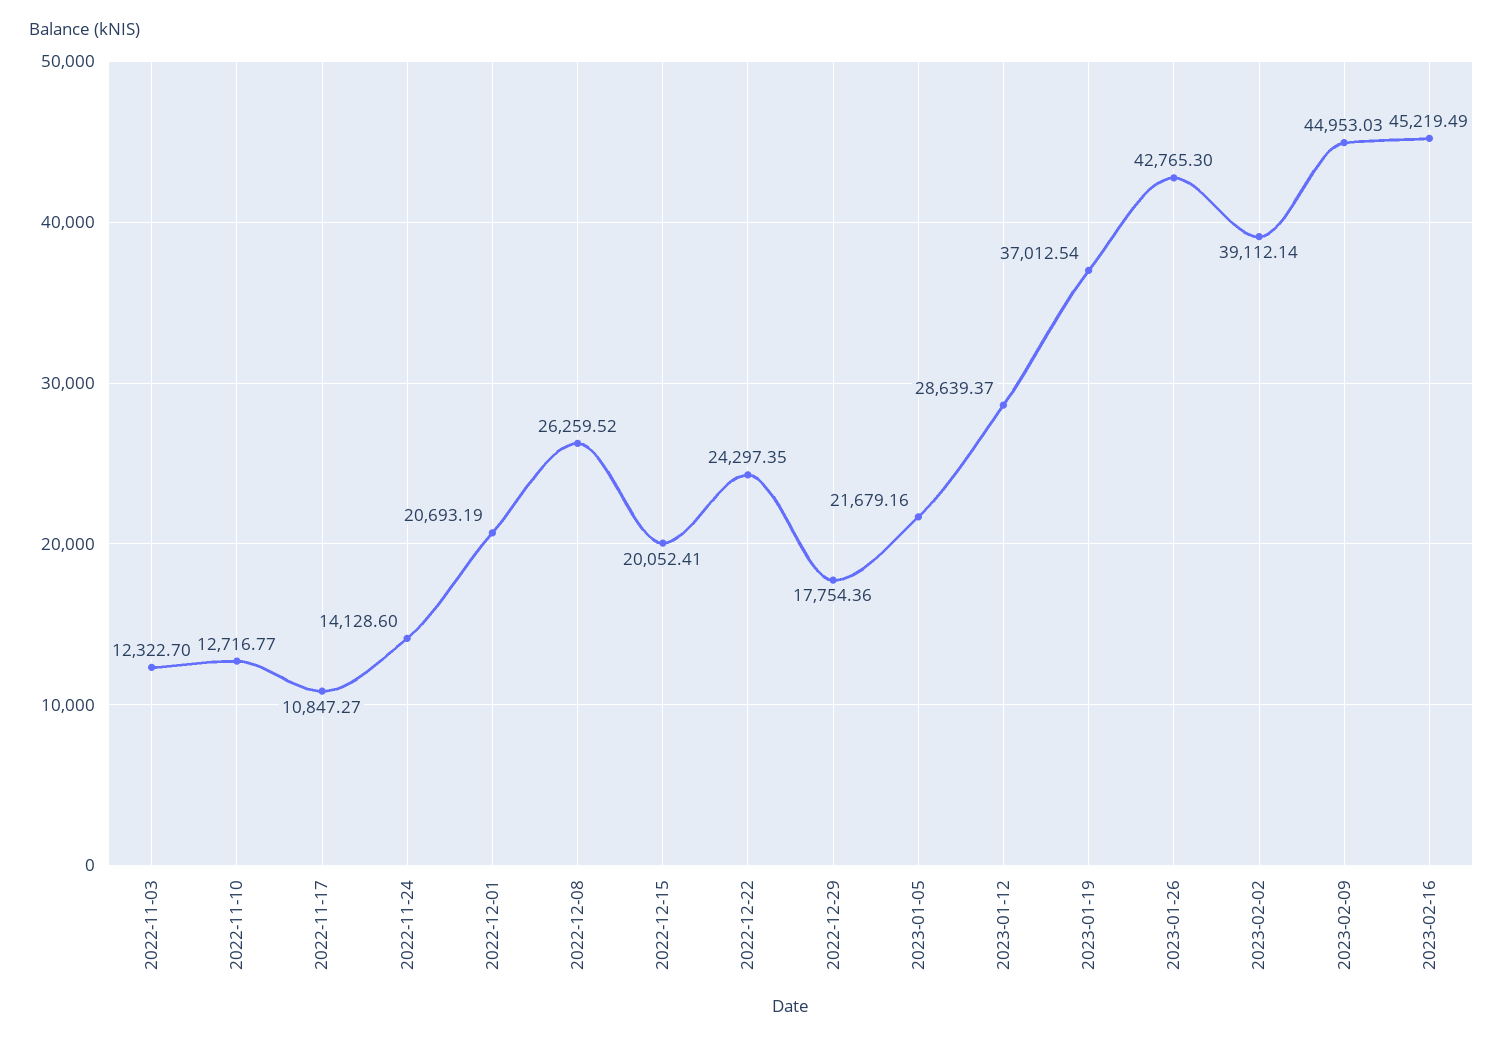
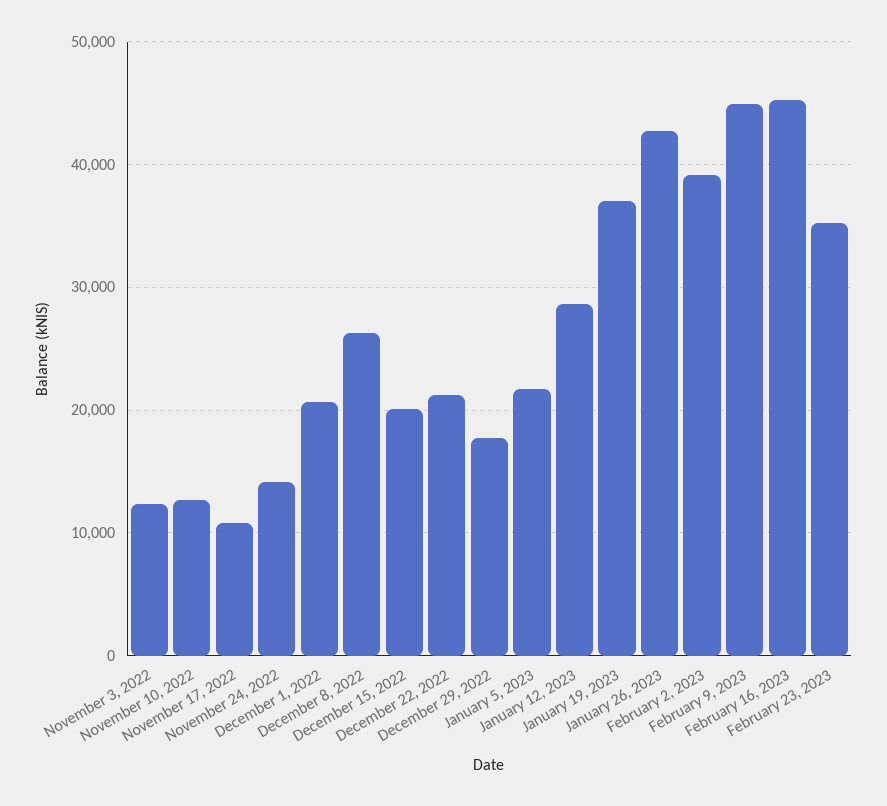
2022-12-22: 24297.35 -> 21000
February 23, 2023: none -> 35000

